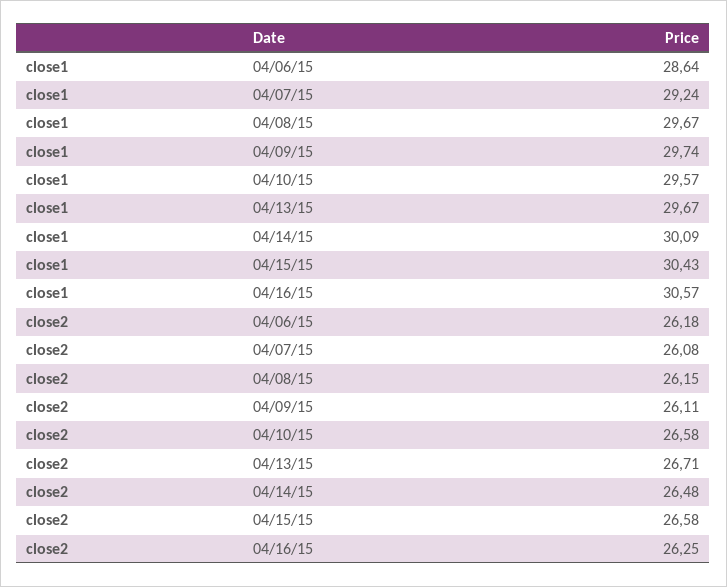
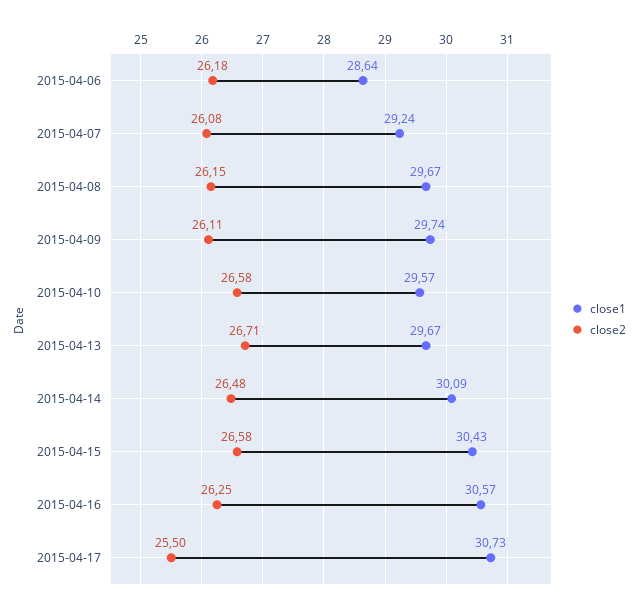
close1, 2015-04-17: none -> 30.73
close2, 2015-04-17: none -> 25.5

